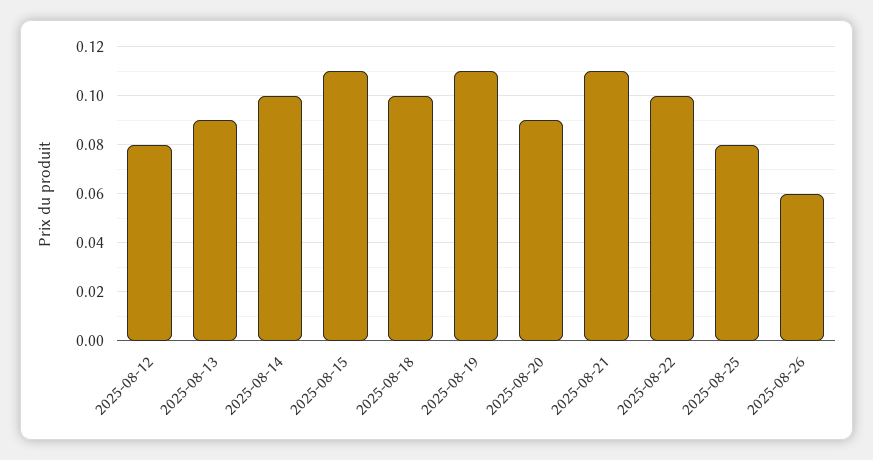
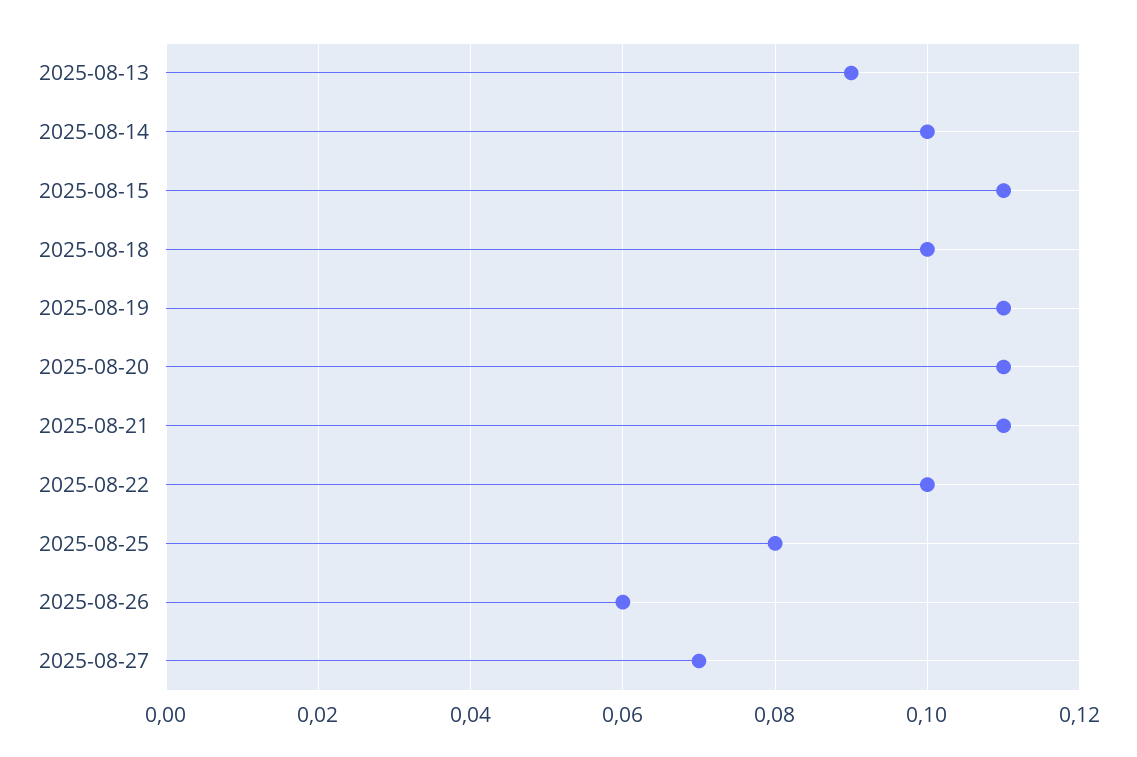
2025-08-12: 0.08 -> none
2025-08-20: 0.09 -> 0.11
2025-08-27: none -> 0.07

